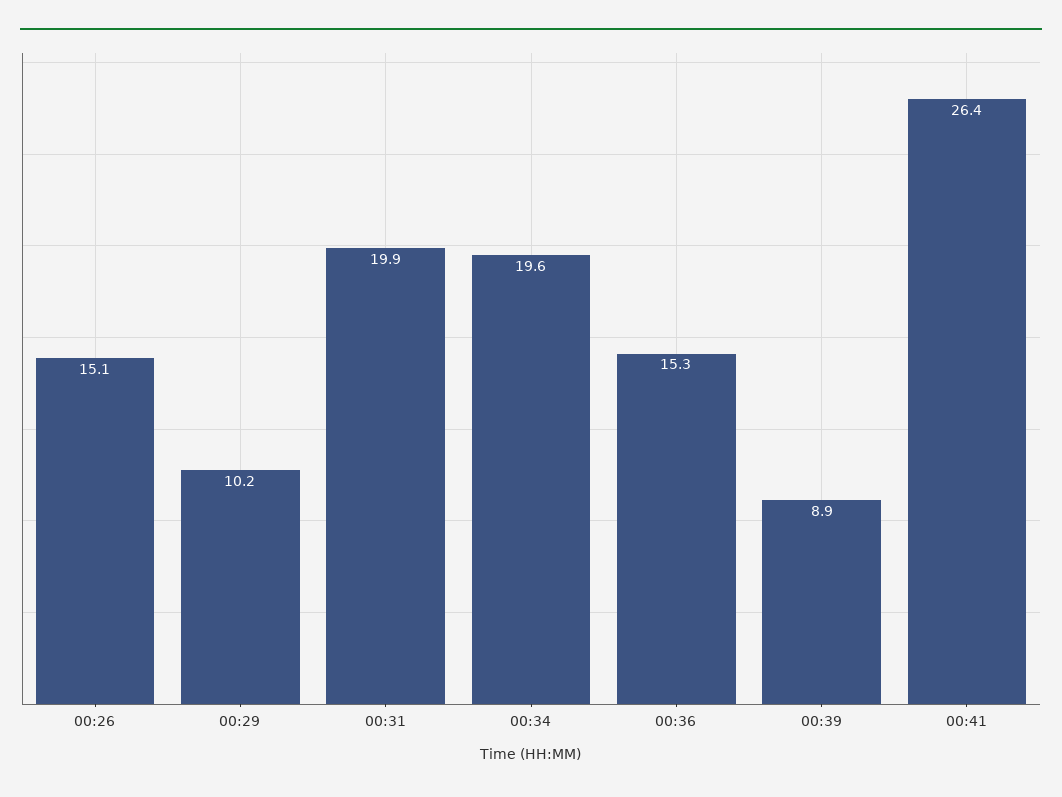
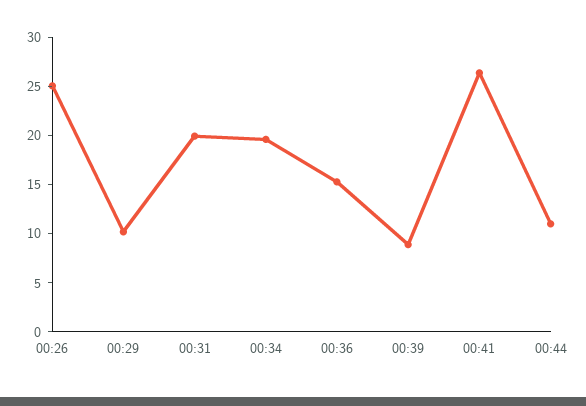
00:26: 15.1 -> 25
00:44: none -> 11

